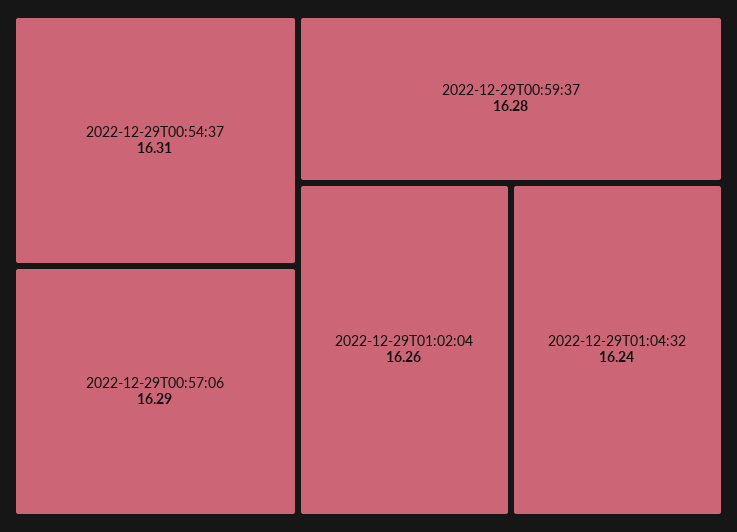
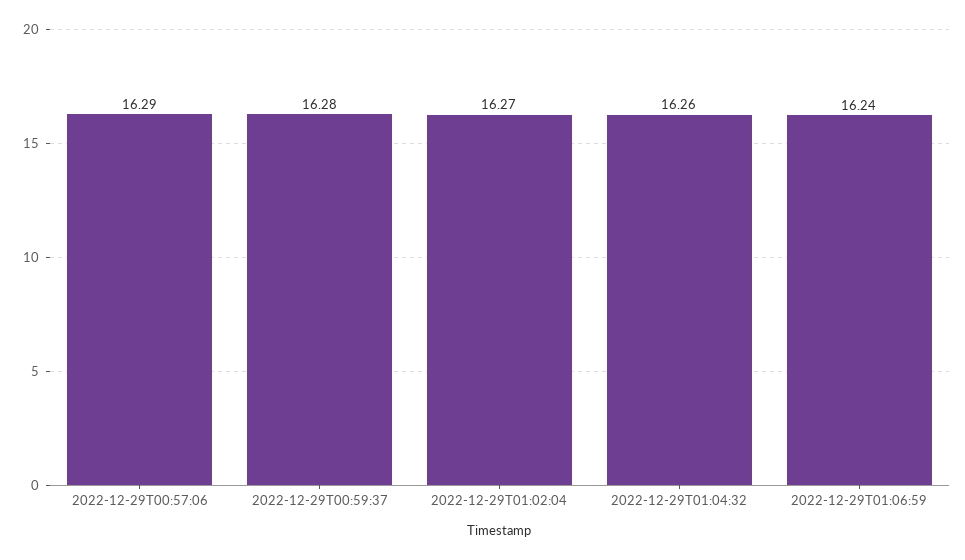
2022-12-29T00:54:37: 16.31 -> none
2022-12-29T01:02:04: 16.26 -> 16.27
2022-12-29T01:04:32: 16.24 -> 16.26
2022-12-29T01:06:59: none -> 16.24

